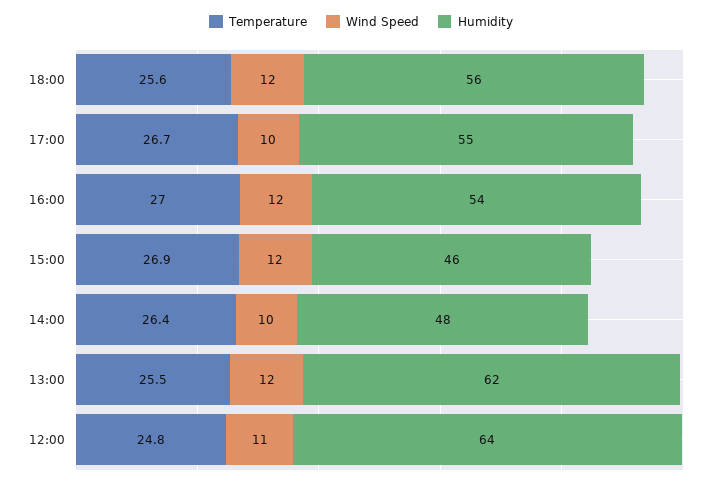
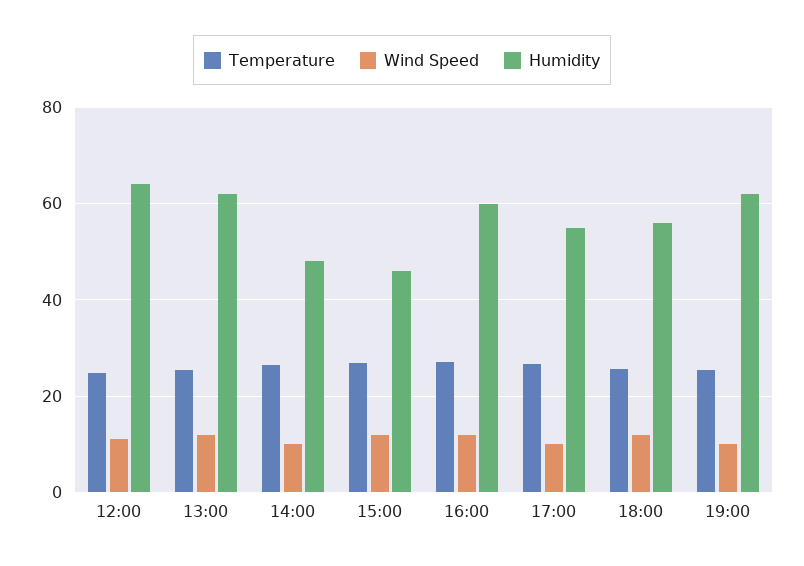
Humidity, 16:00: 54 -> 60
Temperature, 19:00: none -> 26
Wind Speed, 19:00: none -> 10
Humidity, 19:00: none -> 62

